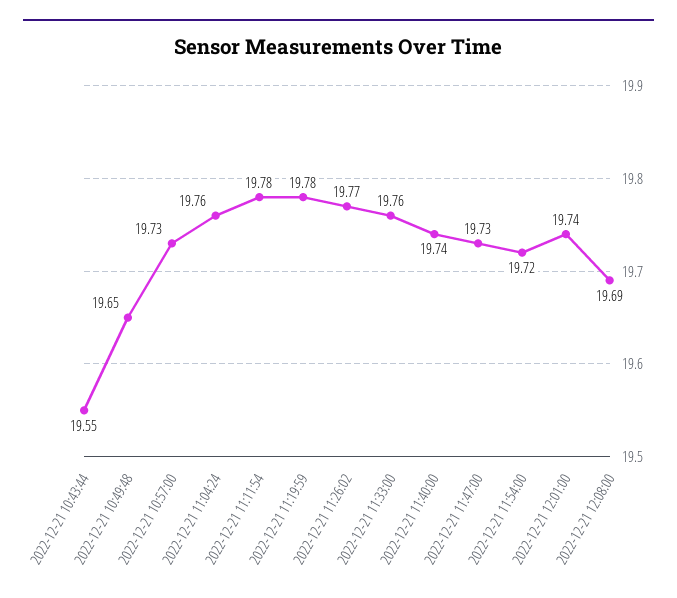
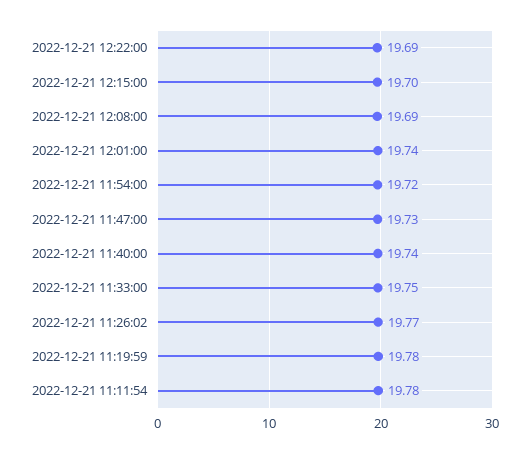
2022-12-21 10:43:44: 19.55 -> none
2022-12-21 10:49:48: 19.65 -> none
2022-12-21 10:57:00: 19.73 -> none
2022-12-21 11:04:24: 19.76 -> none
2022-12-21 11:33:00: 19.76 -> 19.75
2022-12-21 12:22:00: none -> 19.69
2022-12-21 12:15:00: none -> 19.7

